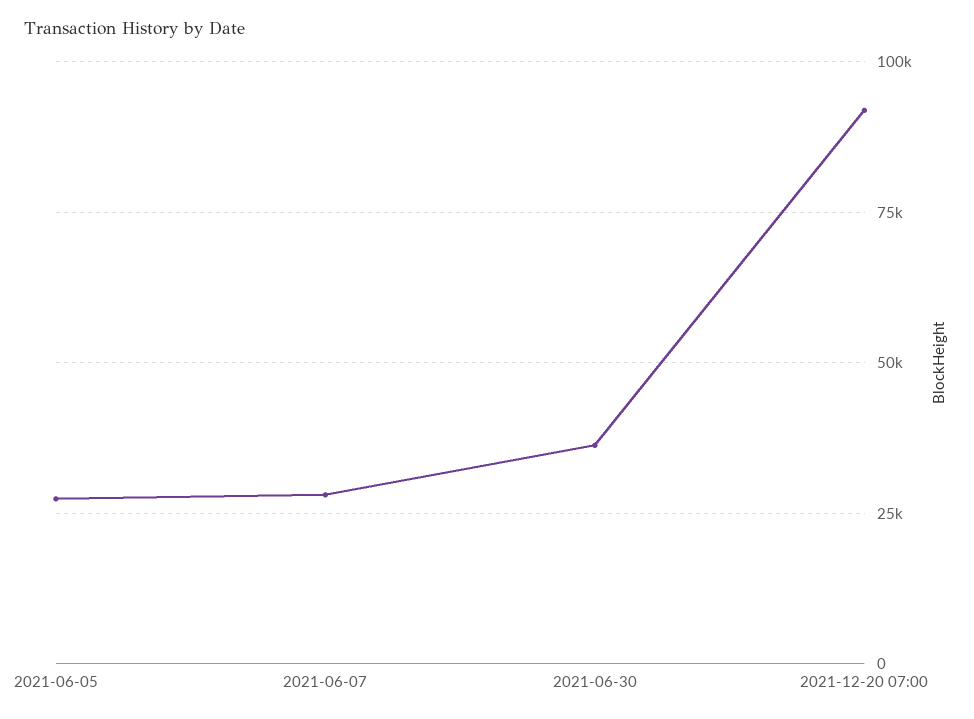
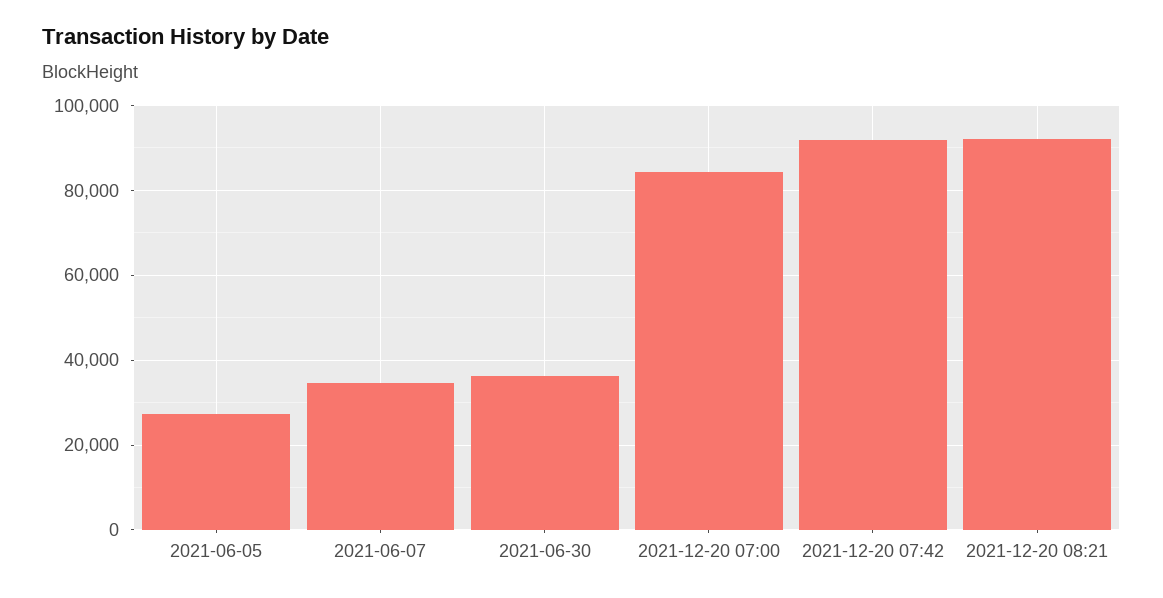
2021-06-07: 27500 -> 34000
2021-12-20 07:00: 92500 -> 84000
2021-12-20 07:42: none -> 92000
2021-12-20 08:21: none -> 92000

